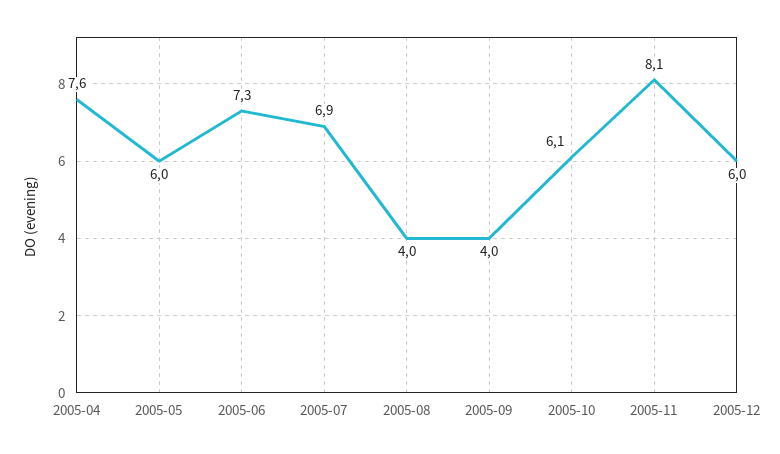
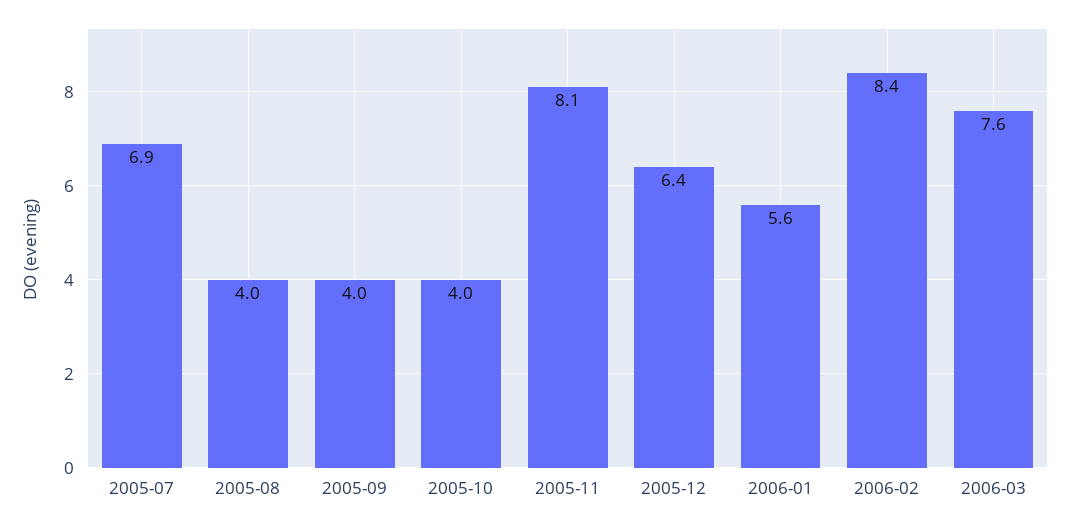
2005-04: 7.6 -> none
2005-05: 6 -> none
2005-06: 7.3 -> none
2005-10: 6.1 -> 4
2005-12: 6 -> 6.4
2006-01: none -> 5.6
2006-02: none -> 8.4
2006-03: none -> 7.6

